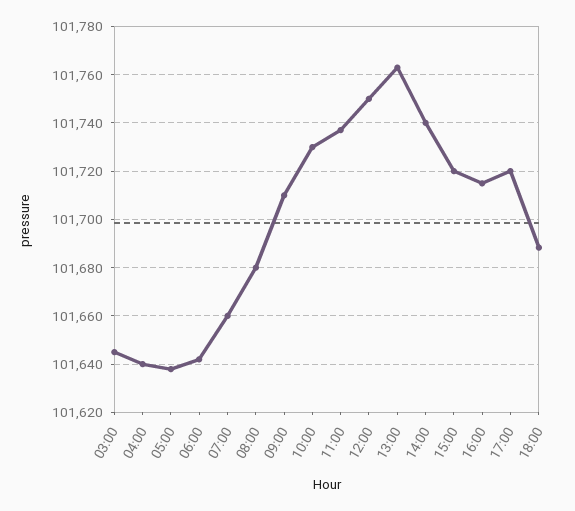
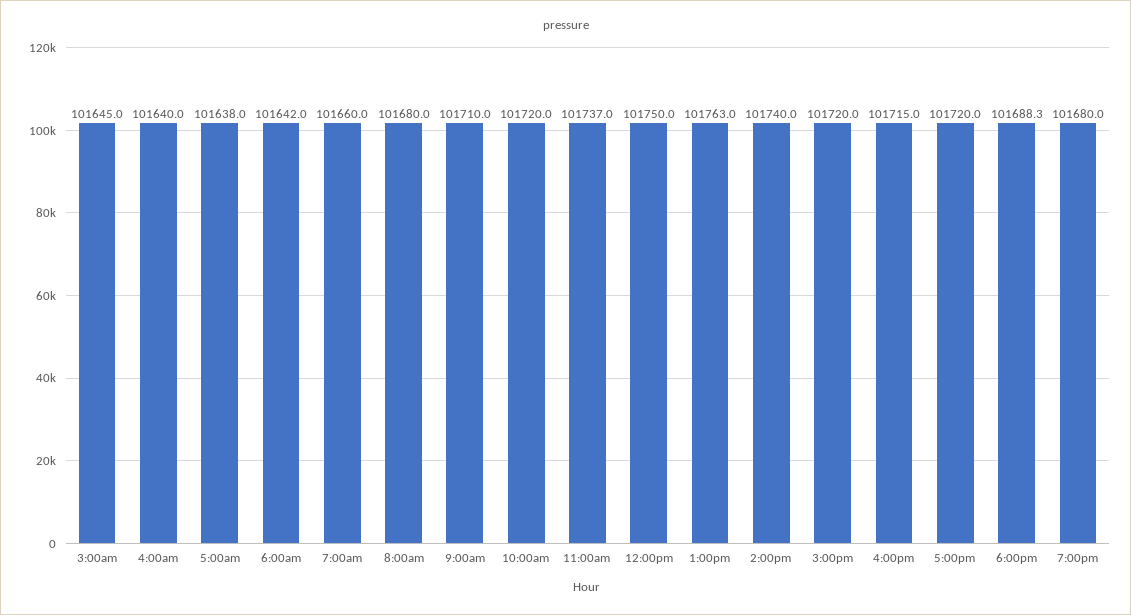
10:00: 101730 -> 101720
7:00pm: none -> 101680

